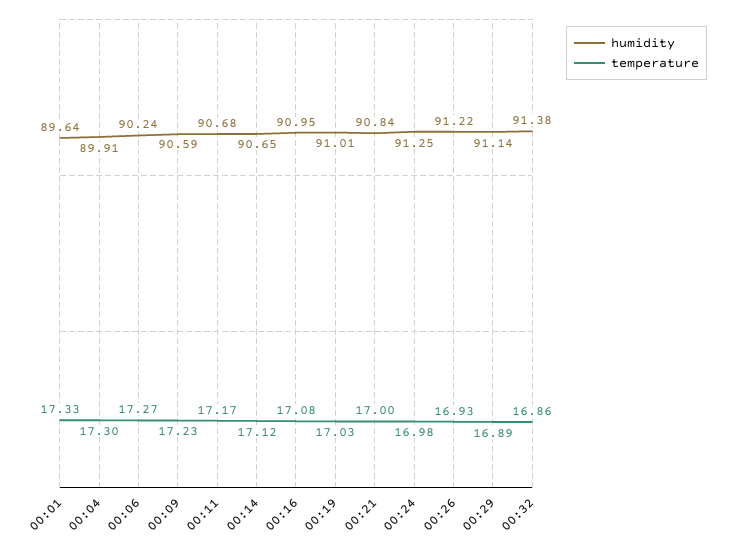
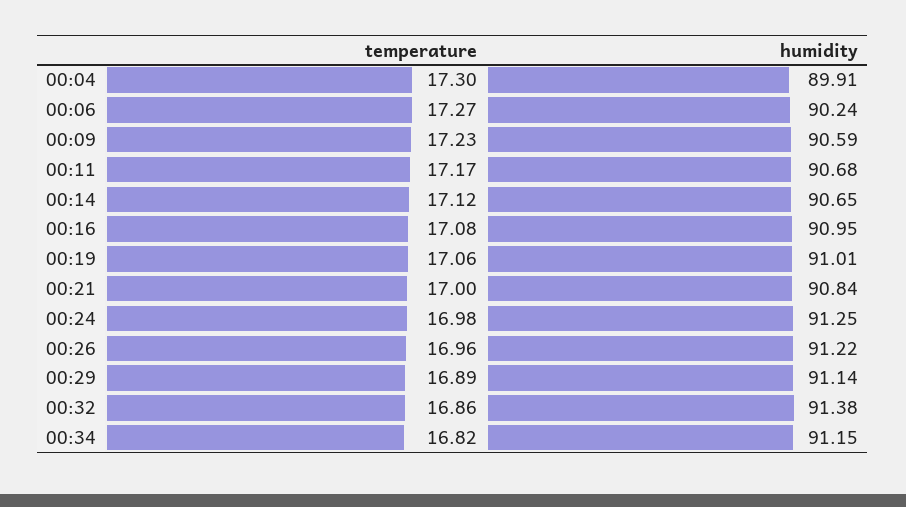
humidity, 00:01: 89.64 -> none
temperature, 00:01: 17.33 -> none
temperature, 00:19: 17.03 -> 17.06
temperature, 00:26: 16.93 -> 16.96
temperature, 00:34: none -> 16.82
humidity, 00:34: none -> 91.15

